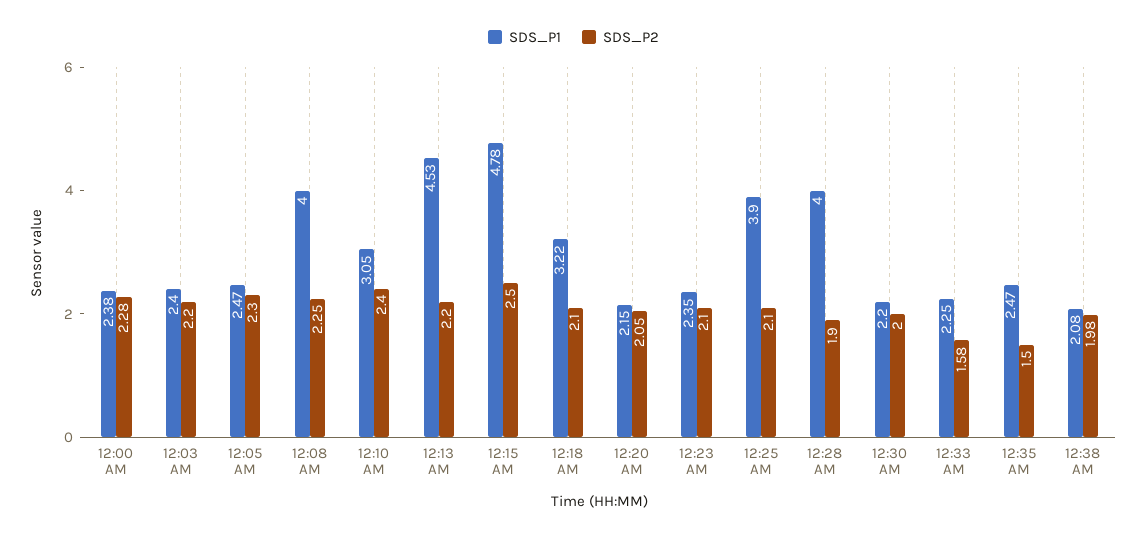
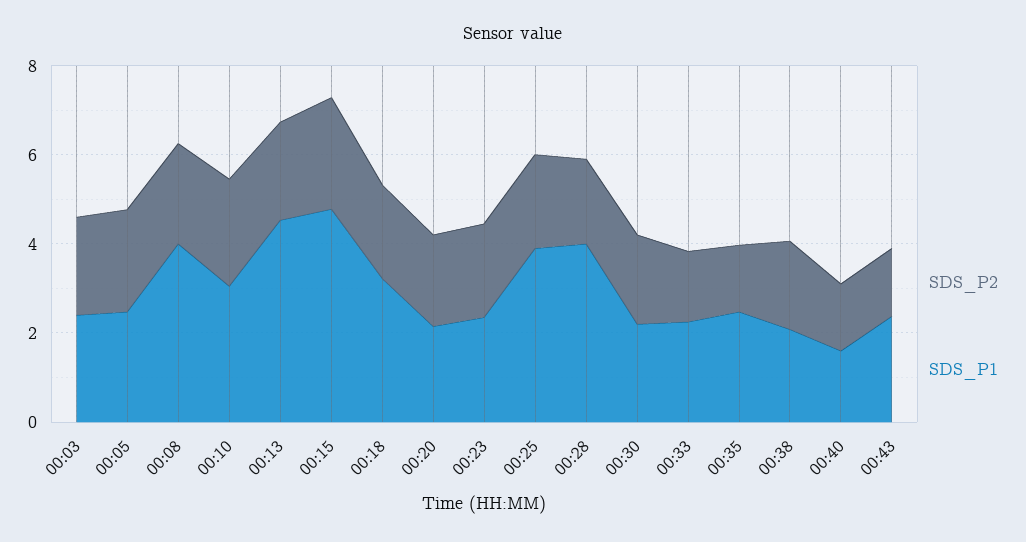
SDS_P1, 12:00 AM: 2.38 -> none
SDS_P2, 12:00 AM: 2.28 -> none
SDS_P2, 00:40: none -> 1.5
SDS_P1, 00:40: none -> 1.5
SDS_P2, 00:43: none -> 1.5
SDS_P1, 00:43: none -> 2.5

